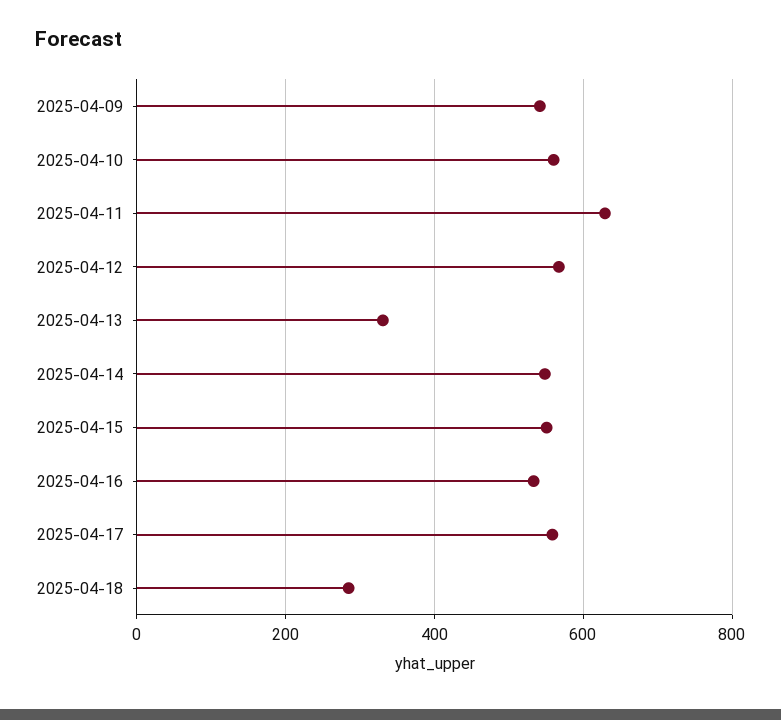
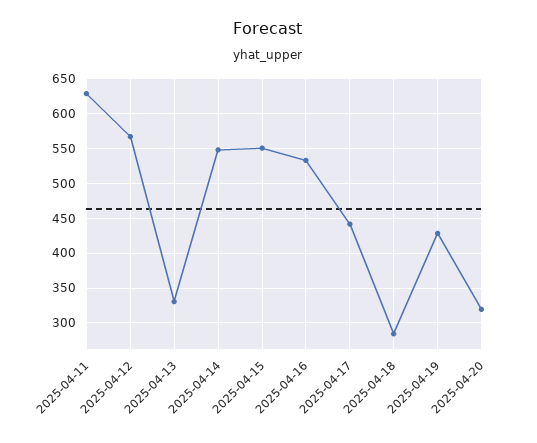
2025-04-09: 540 -> none
2025-04-10: 560 -> none
2025-04-17: 560 -> 440
2025-04-19: none -> 430
2025-04-20: none -> 320

